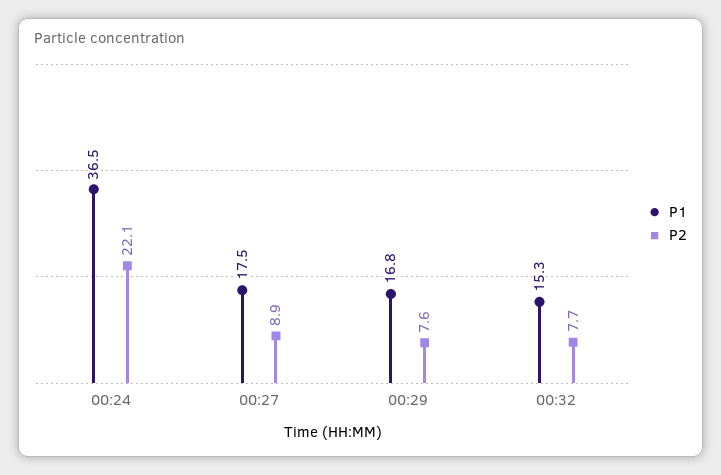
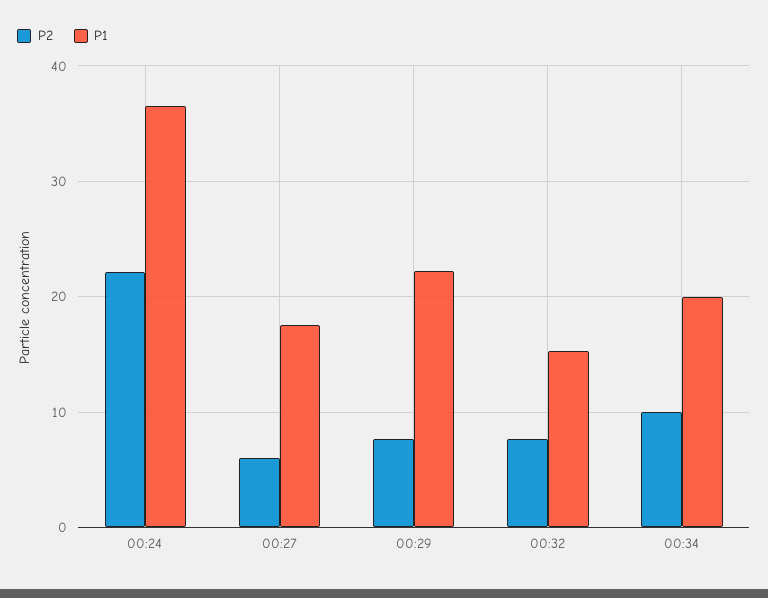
P2, 00:27: 8.9 -> 6
P1, 00:29: 16.8 -> 22
P2, 00:34: none -> 10
P1, 00:34: none -> 20

